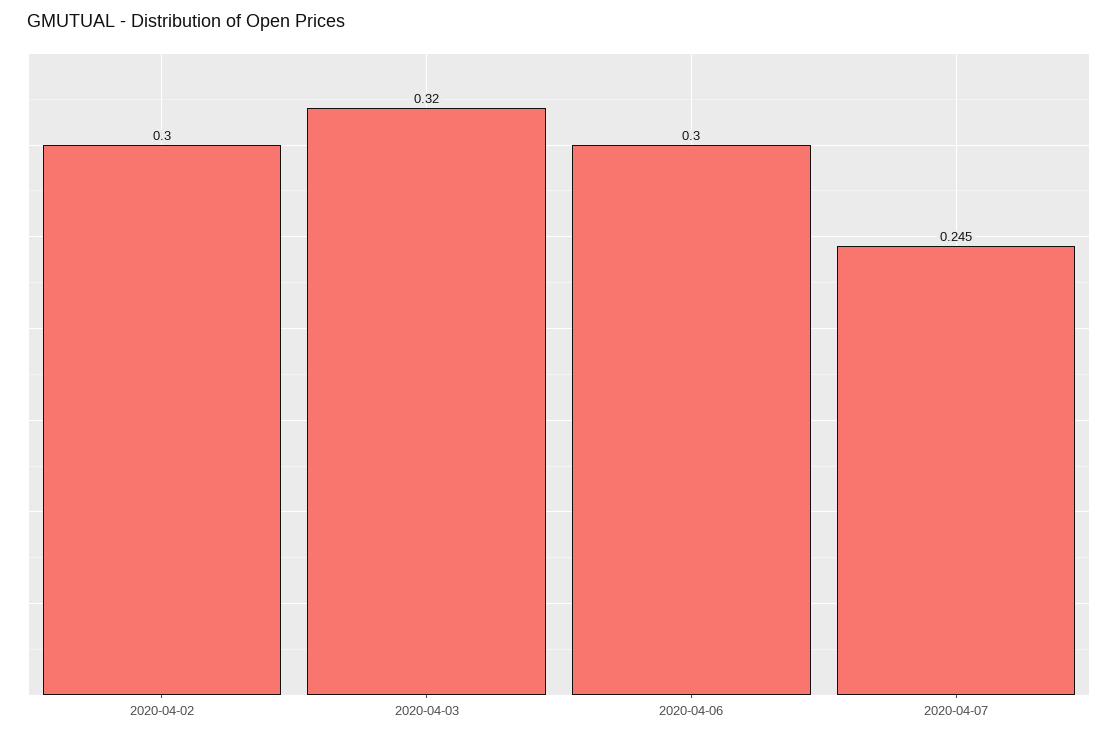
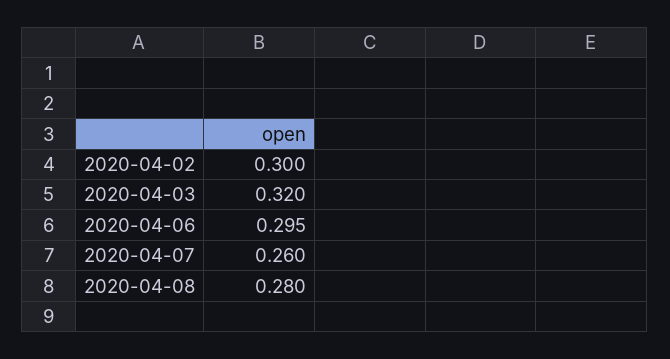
2020-04-06: 0.3 -> 0.295
2020-04-07: 0.245 -> 0.26
2020-04-08: none -> 0.28

